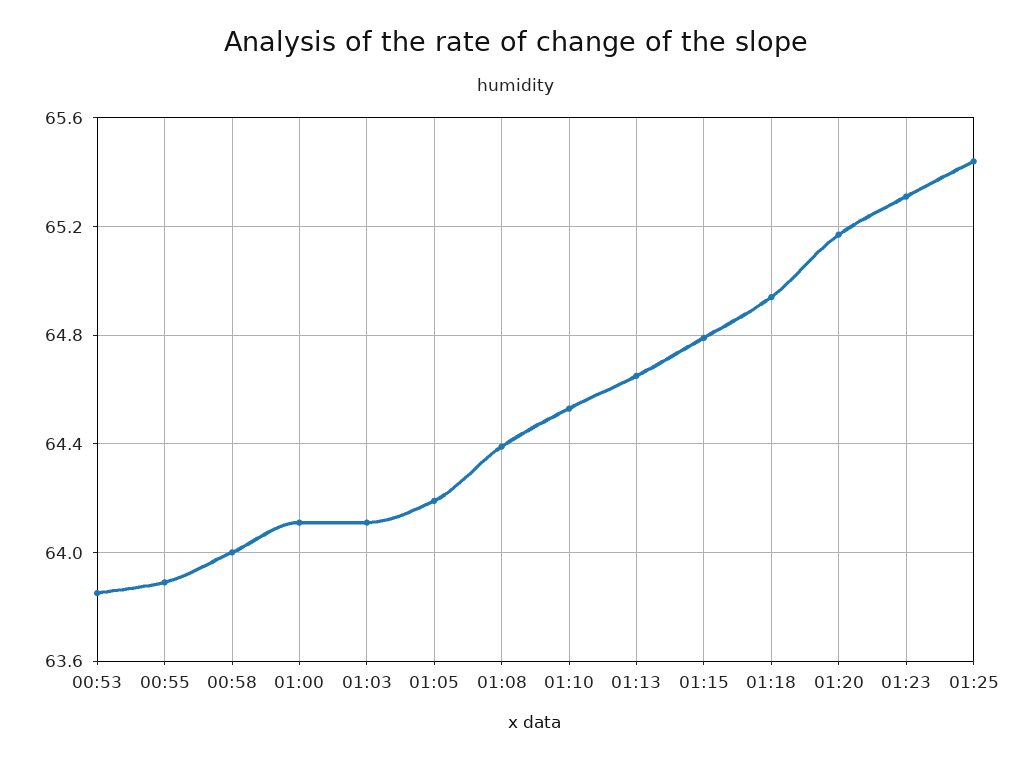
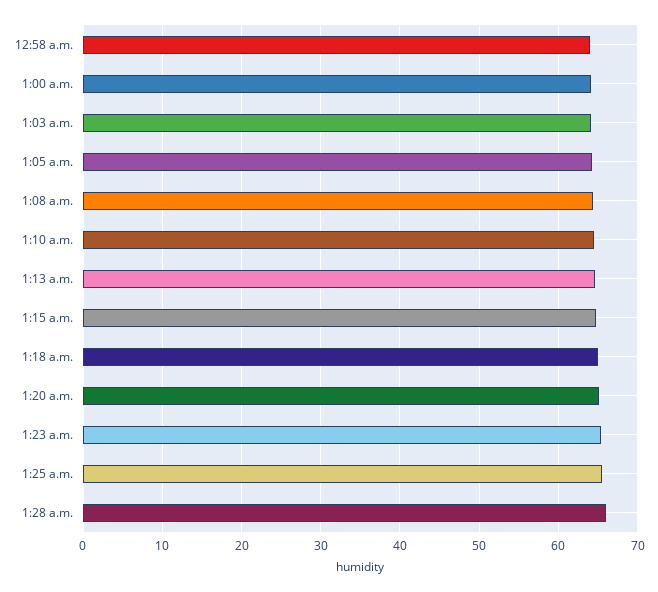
00:53: 63.85 -> none
00:55: 63.9 -> none
1:28 a.m.: none -> 66

